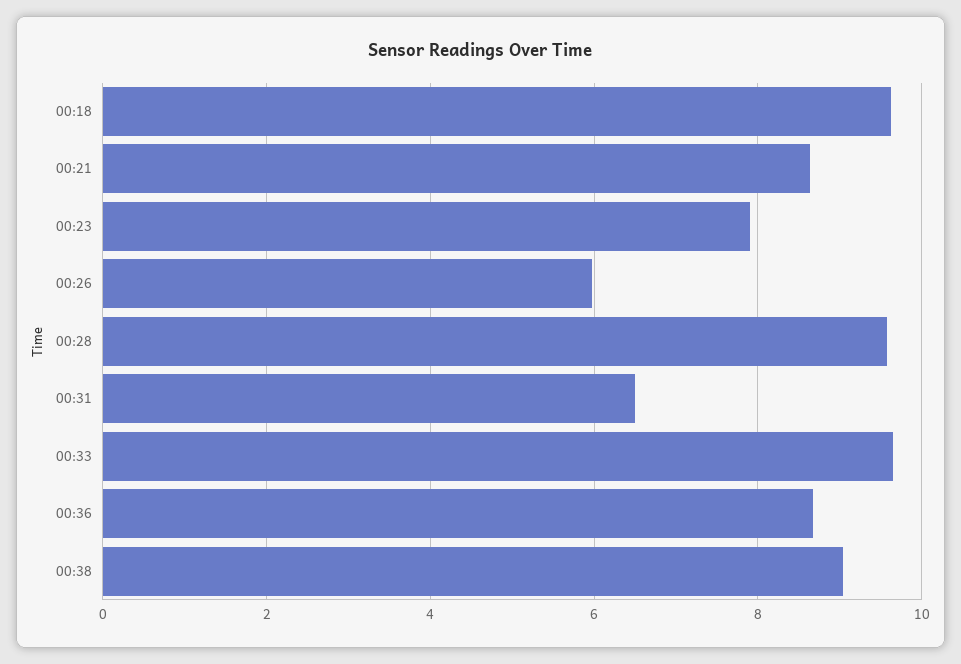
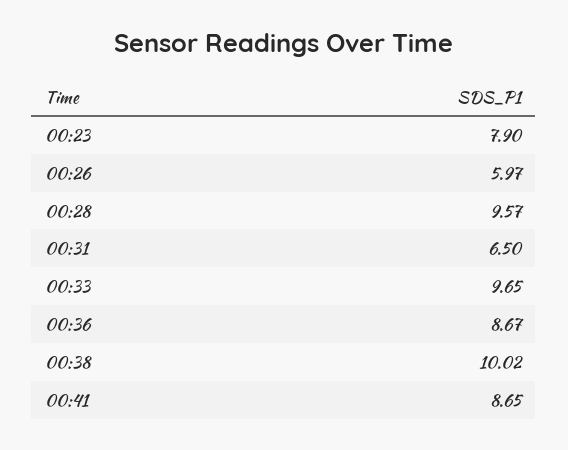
00:18: 9.6 -> none
00:21: 8.6 -> none
00:38: 9 -> 10.02
00:41: none -> 8.65

